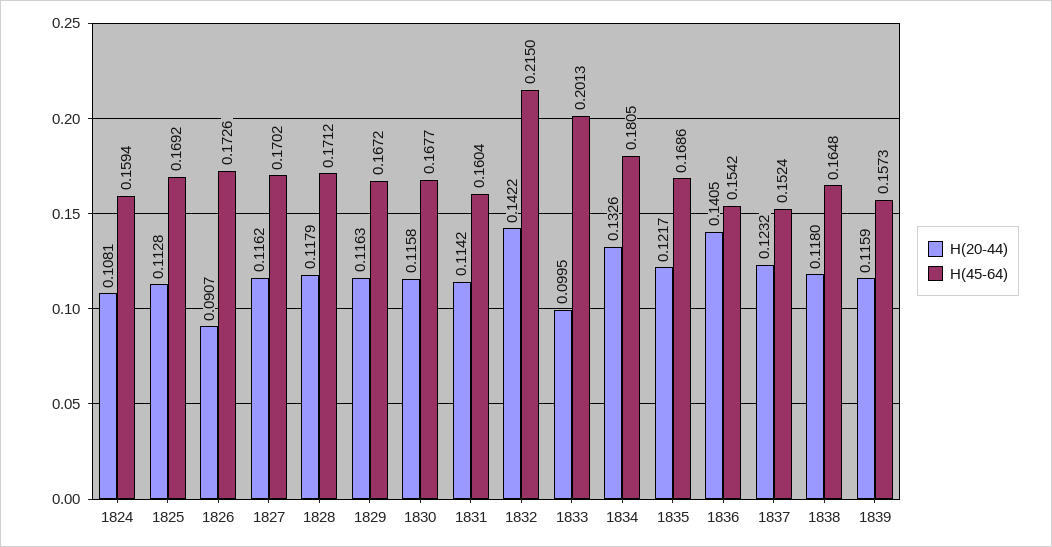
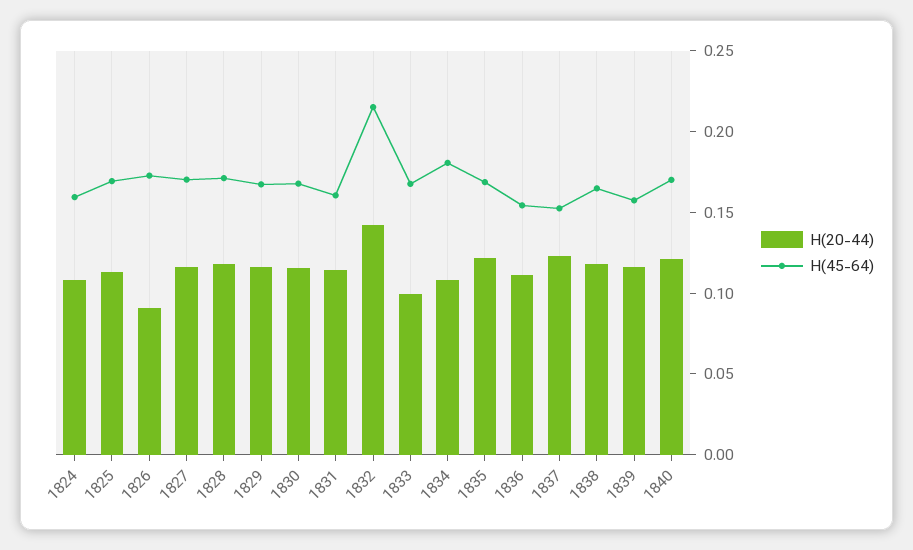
H(45-64), 1833: 0.2013 -> 0.17
H(20-44), 1834: 0.1326 -> 0.11
H(20-44), 1836: 0.1405 -> 0.11
H(20-44), 1840: none -> 0.12
H(45-64), 1840: none -> 0.17

